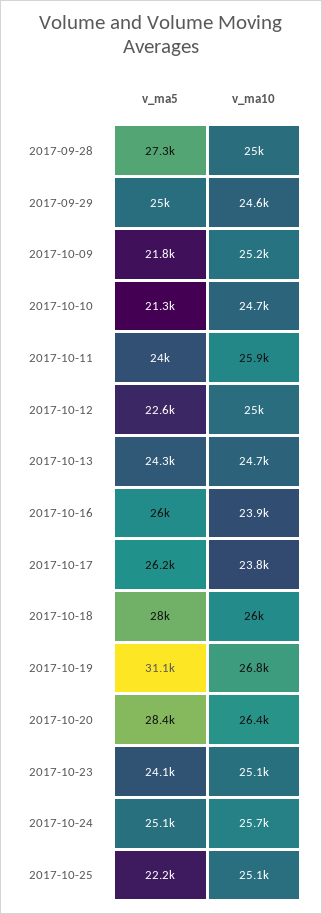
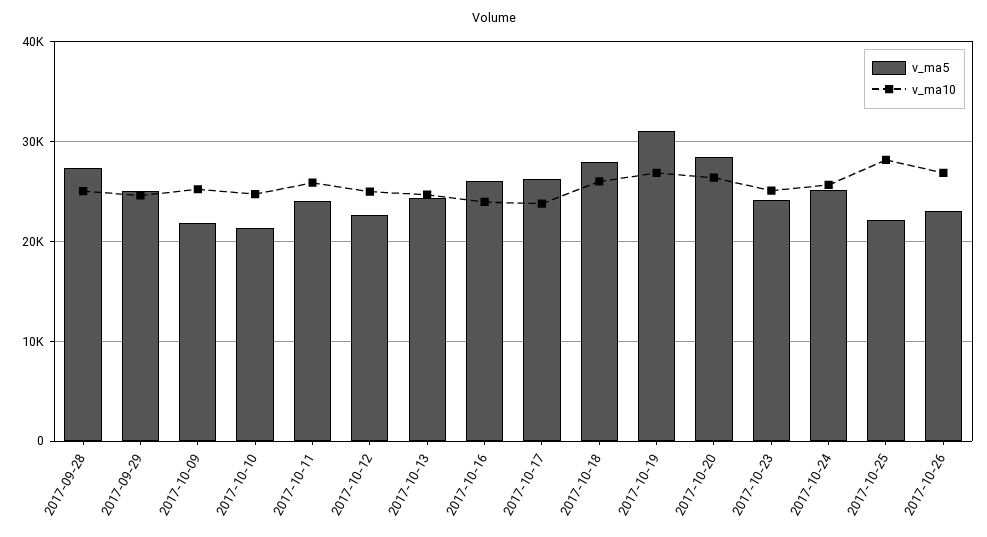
v_ma10, 2017-10-25: 25100 -> 28000
v_ma5, 2017-10-26: none -> 23000
v_ma10, 2017-10-26: none -> 27000

